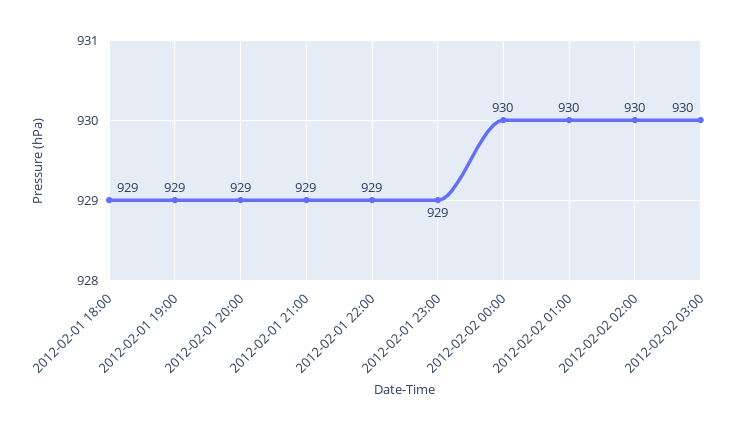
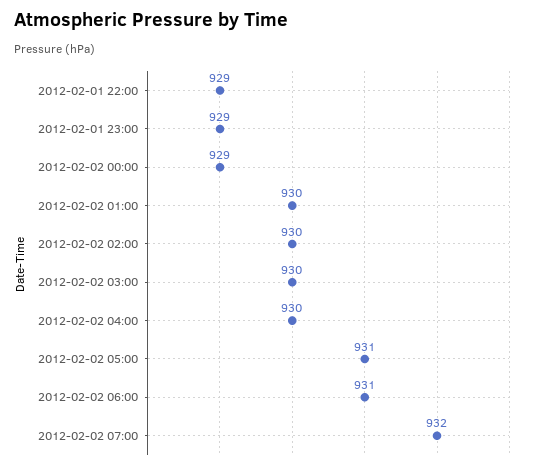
2012-02-01 18:00: 929 -> none
2012-02-01 19:00: 929 -> none
2012-02-01 20:00: 929 -> none
2012-02-01 21:00: 929 -> none
2012-02-02 00:00: 930 -> 929
2012-02-02 04:00: none -> 930
2012-02-02 05:00: none -> 931
2012-02-02 06:00: none -> 931
2012-02-02 07:00: none -> 932

